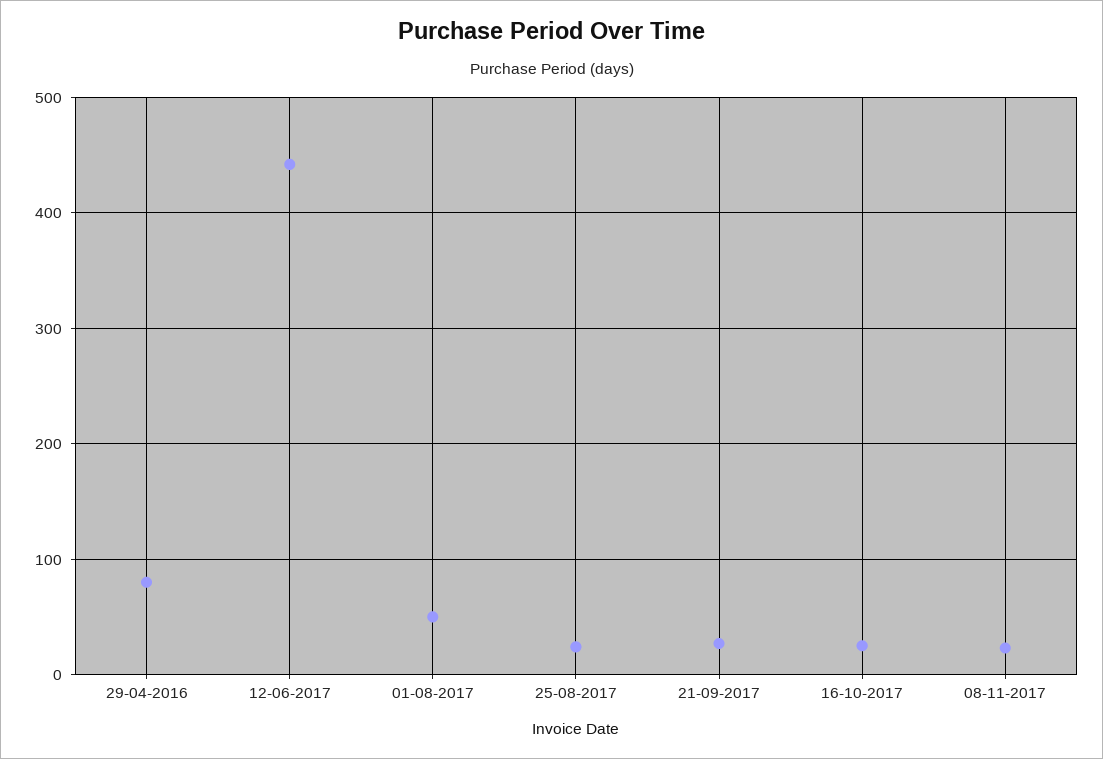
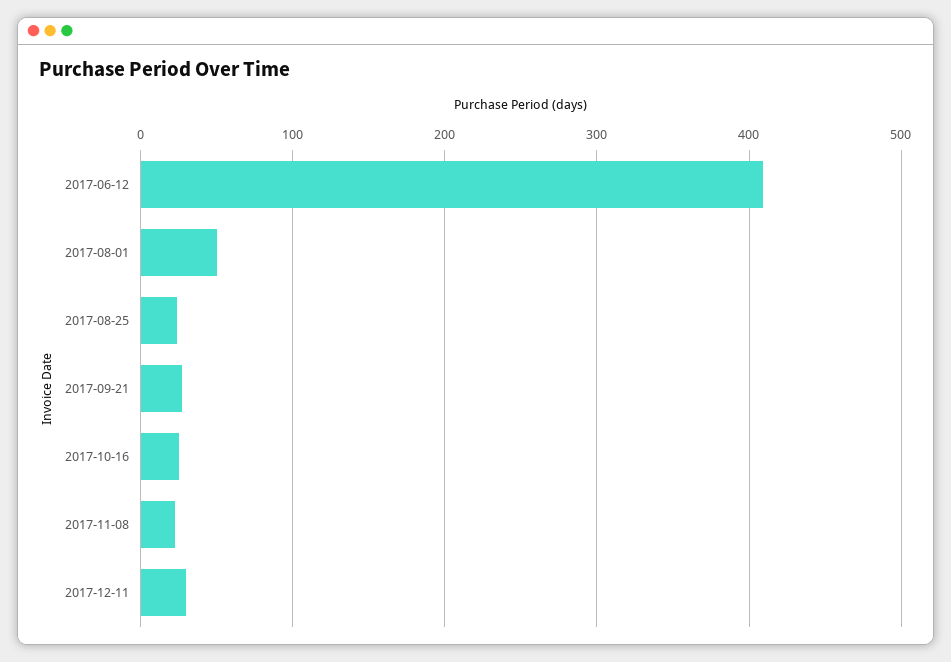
29-04-2016: 80 -> none
12-06-2017: 440 -> 410
2017-12-11: none -> 30

